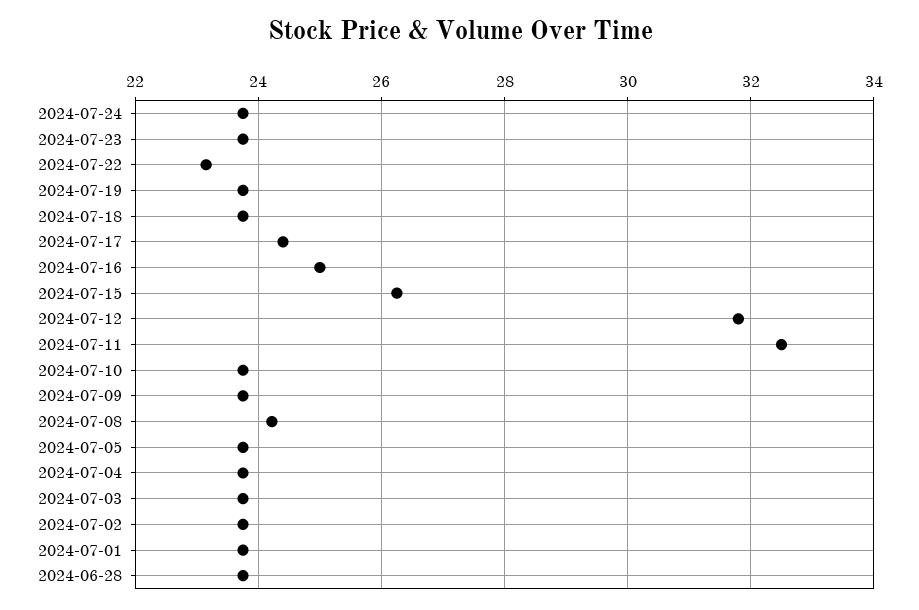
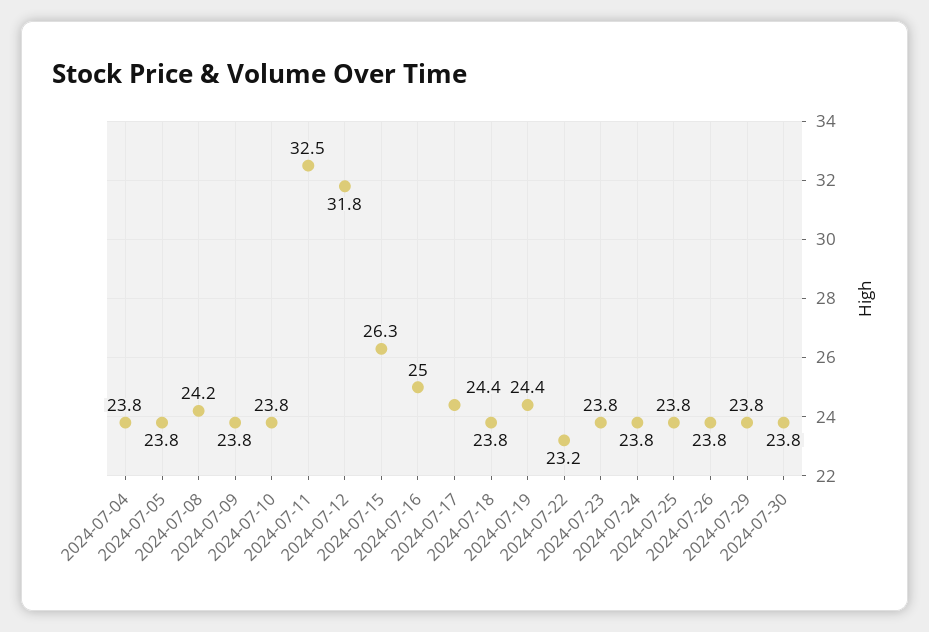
2024-07-19: 23.8 -> 24.4
2024-07-03: 23.8 -> none
2024-07-02: 23.8 -> none
2024-07-01: 23.8 -> none
2024-06-28: 23.8 -> none
2024-07-25: none -> 23.8
2024-07-26: none -> 23.8
2024-07-29: none -> 23.8
2024-07-30: none -> 23.8

